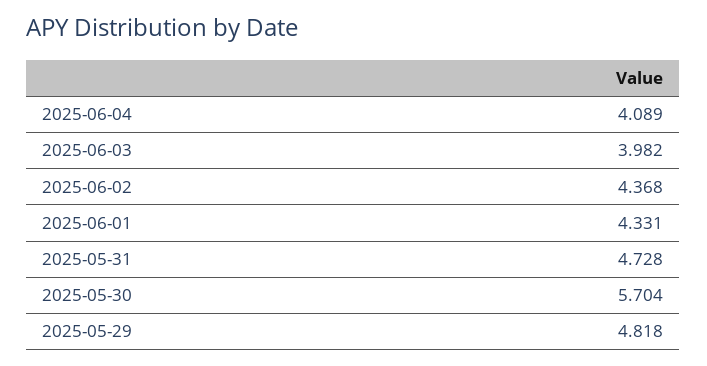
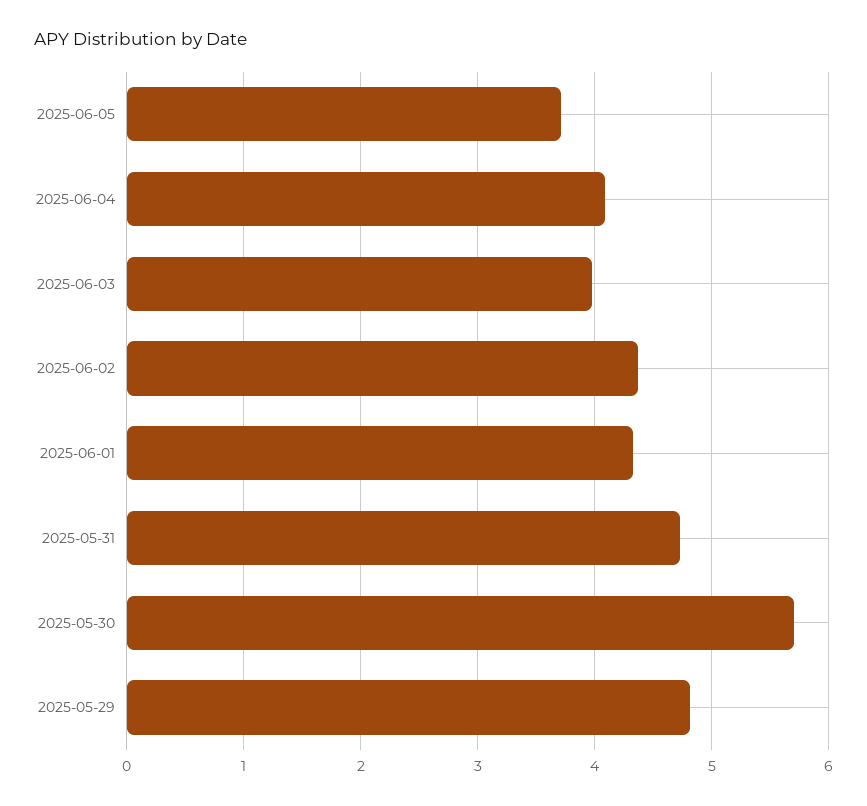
2025-06-05: none -> 3.7

